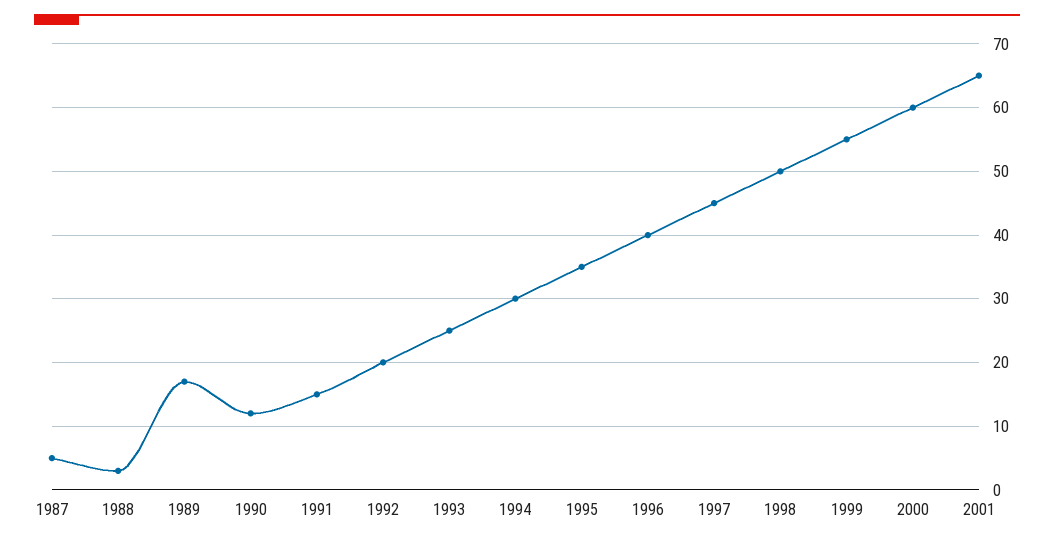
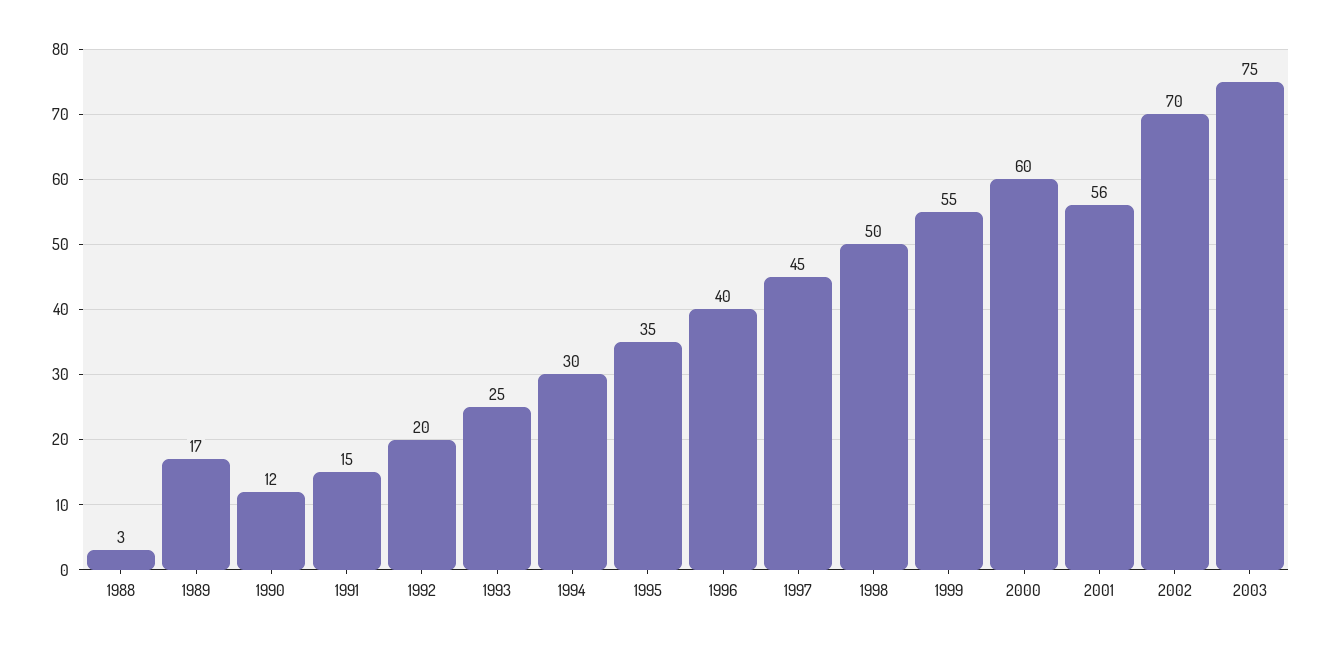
1987: 5 -> none
2001: 65 -> 56
2002: none -> 70
2003: none -> 75

